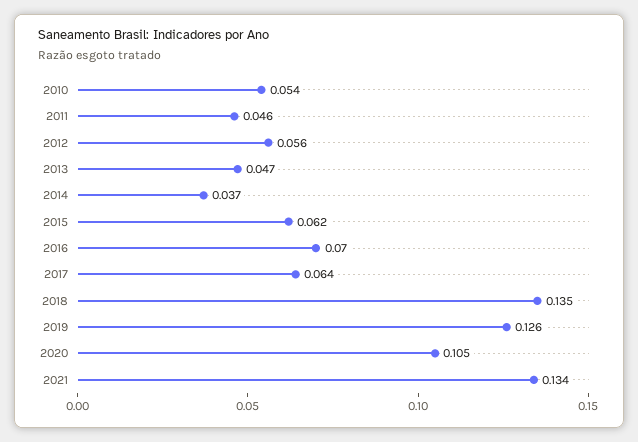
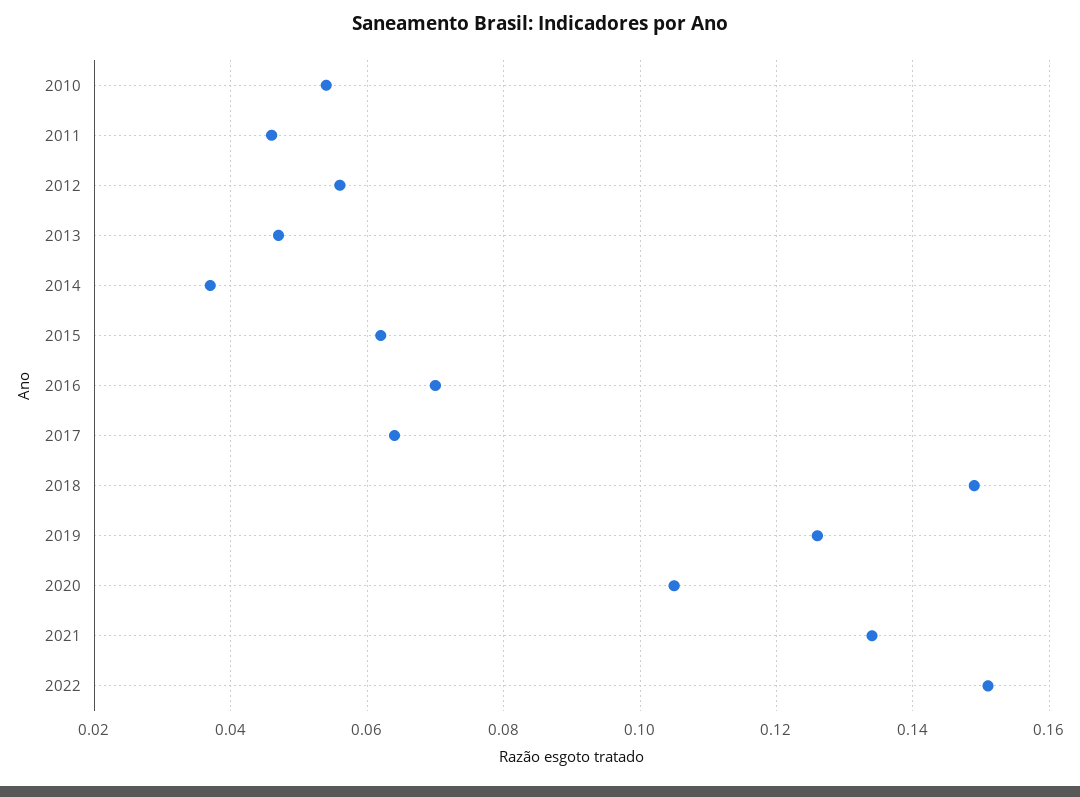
2018: 0.135 -> 0.15
2022: none -> 0.15

